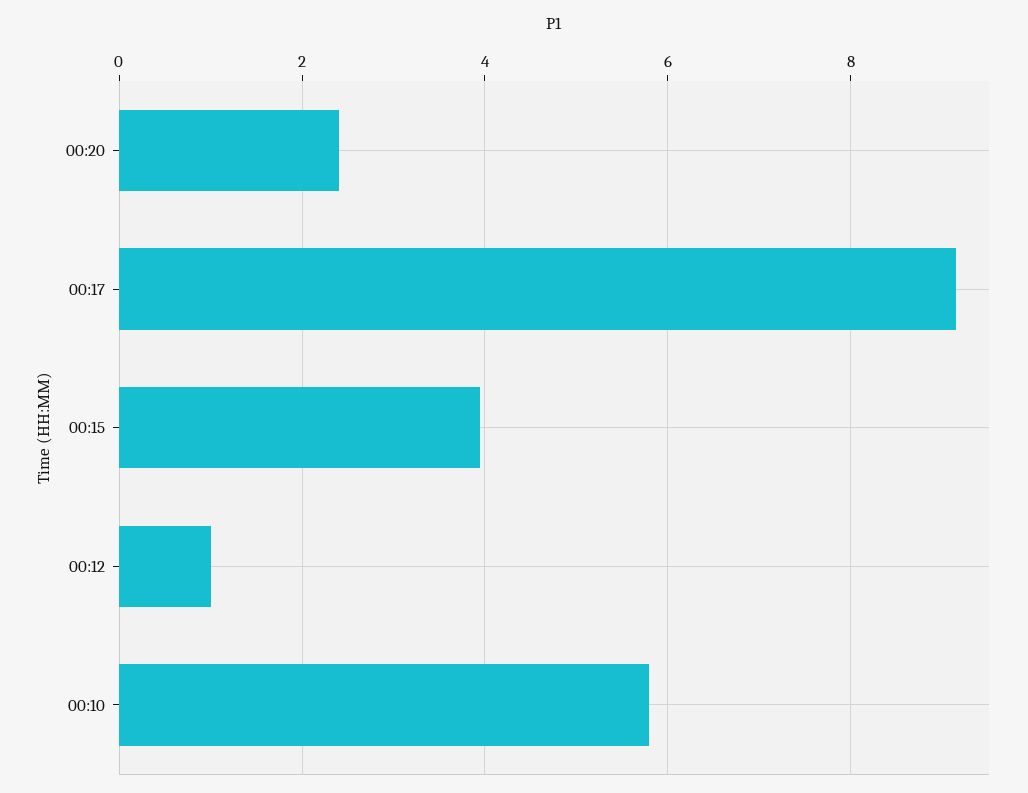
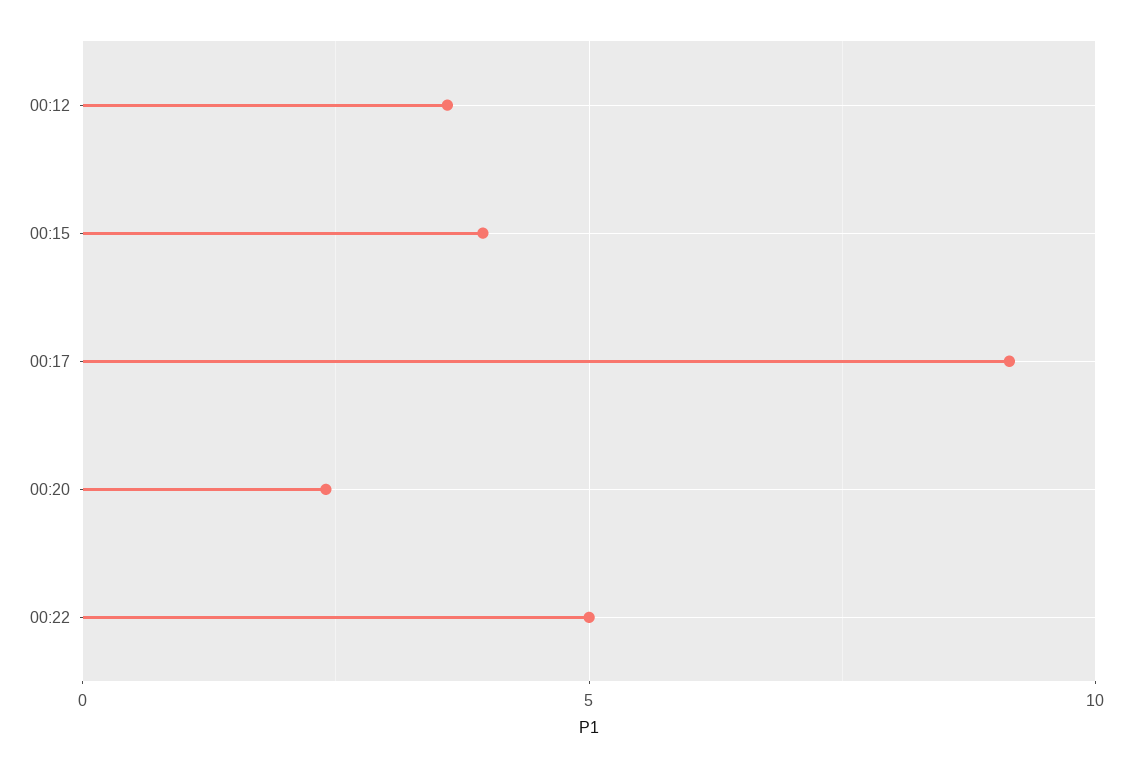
00:12: 1 -> 3.5
00:10: 5.8 -> none
00:22: none -> 5

